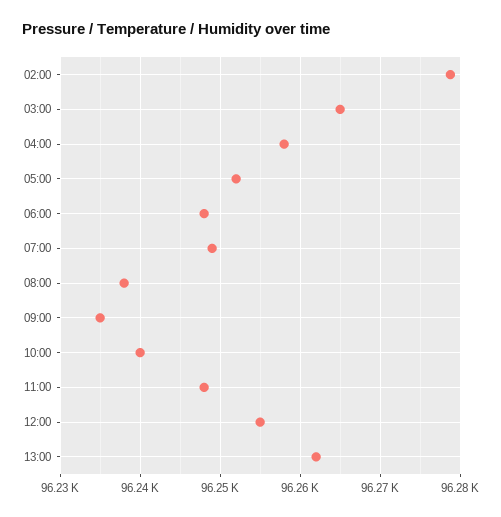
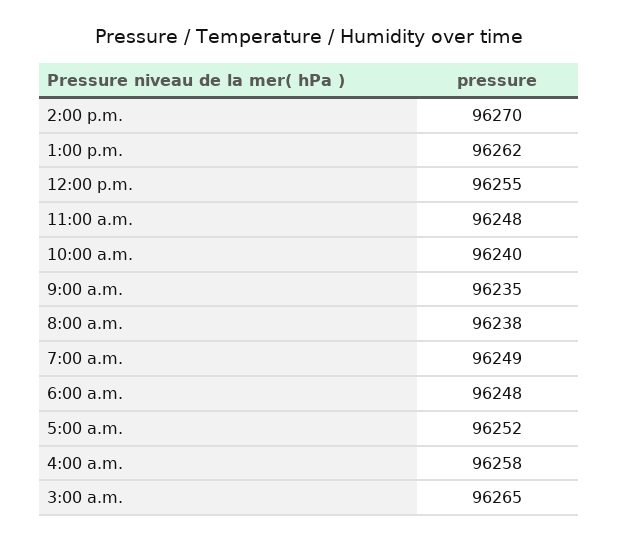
02:00: 96279 -> none
2:00 p.m.: none -> 96270

